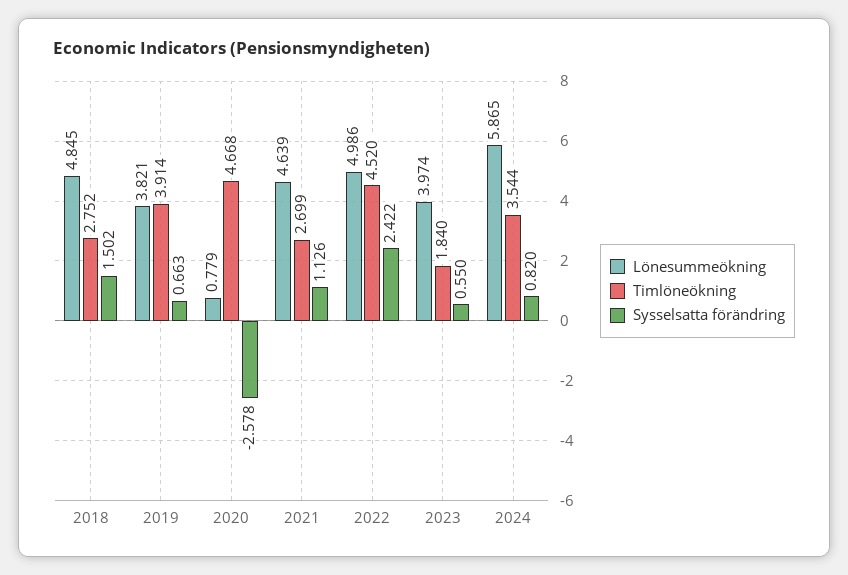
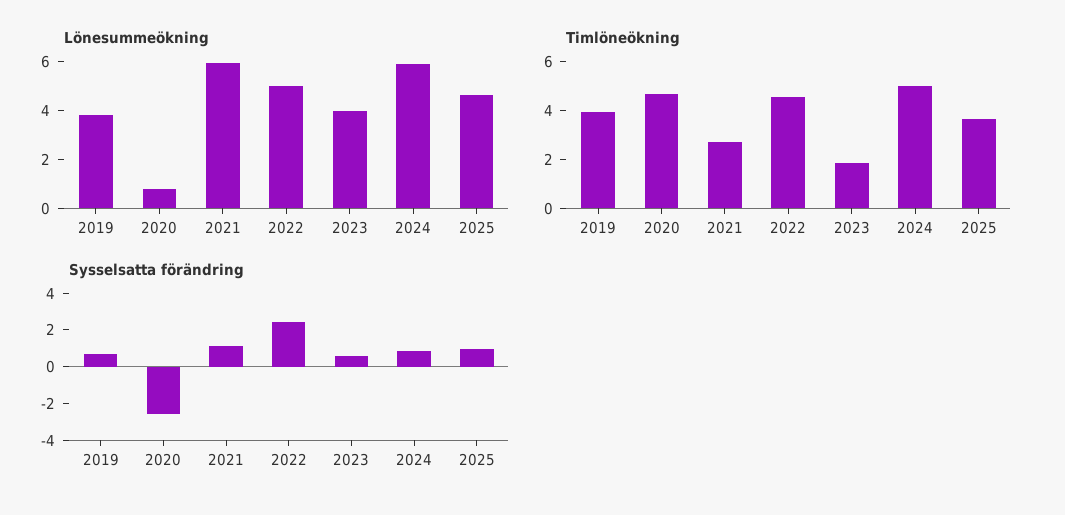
Lönesummeökning, 2018: 4.845 -> none
Timlöneökning, 2018: 2.752 -> none
Sysselsatta förändring, 2018: 1.502 -> none
Lönesummeökning, 2021: 4.639 -> 6
Timlöneökning, 2024: 3.544 -> 5
Lönesummeökning, 2025: none -> 4.5
Timlöneökning, 2025: none -> 3.5
Sysselsatta förändring, 2025: none -> 1

